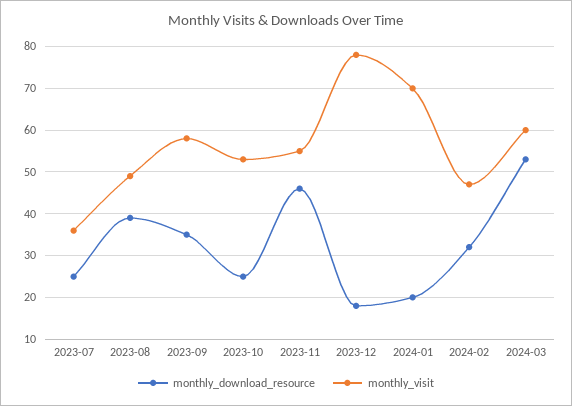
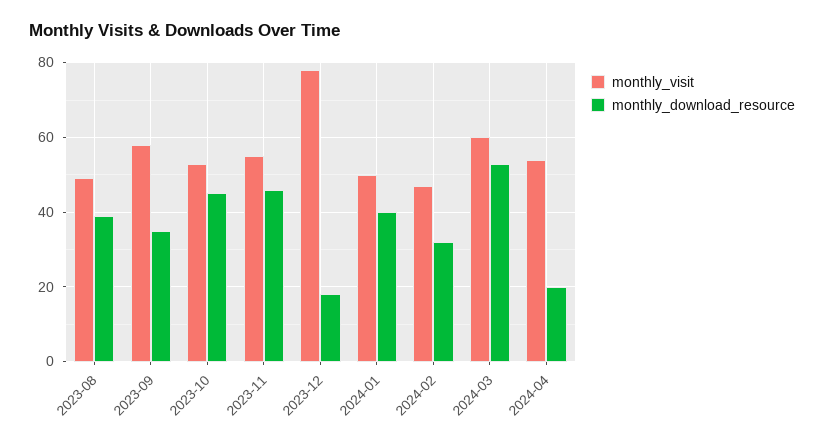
monthly_download_resource, 2023-07: 25 -> none
monthly_visit, 2023-07: 35 -> none
monthly_download_resource, 2023-10: 25 -> 45
monthly_download_resource, 2024-01: 20 -> 40
monthly_visit, 2024-01: 70 -> 50
monthly_visit, 2024-04: none -> 55
monthly_download_resource, 2024-04: none -> 20

